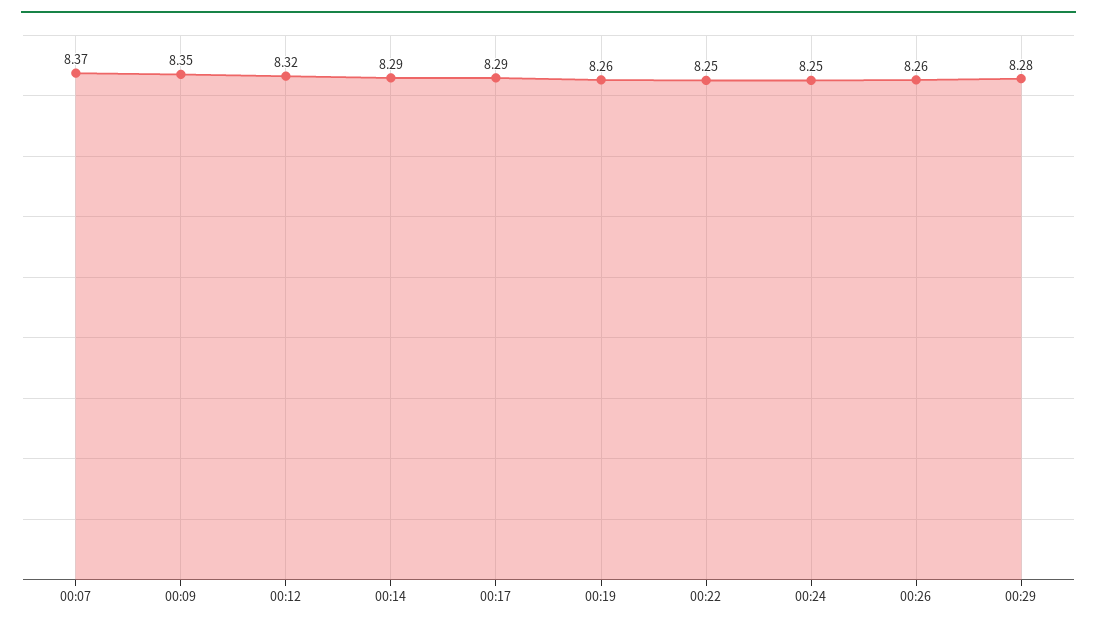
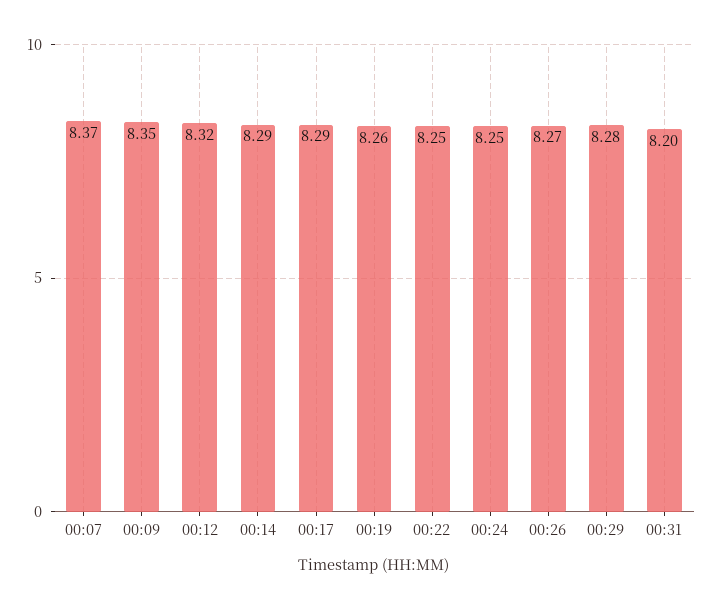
00:26: 8.26 -> 8.27
00:31: none -> 8.2

